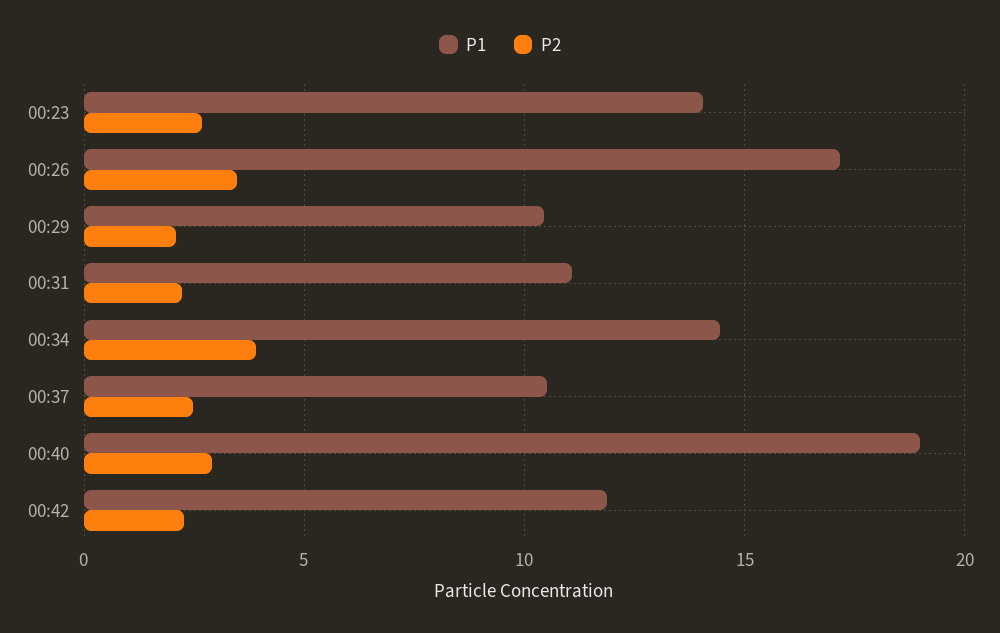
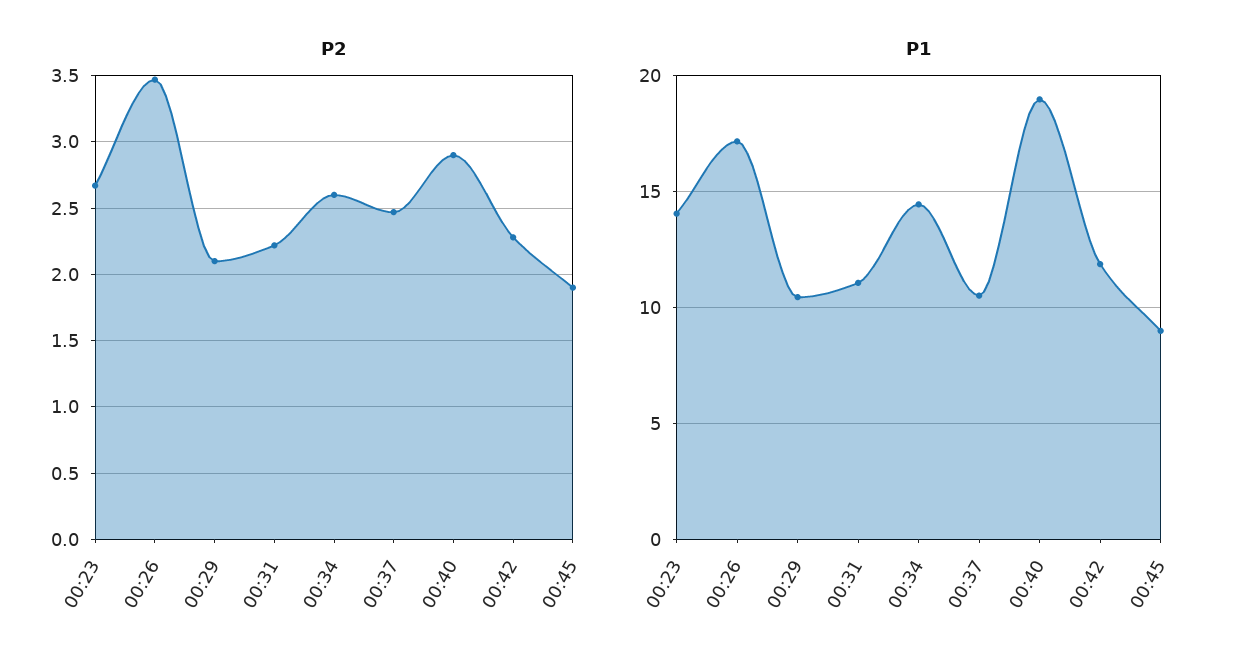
P2, 00:34: 4 -> 2.6
P2, 00:45: none -> 1.9
P1, 00:45: none -> 9

